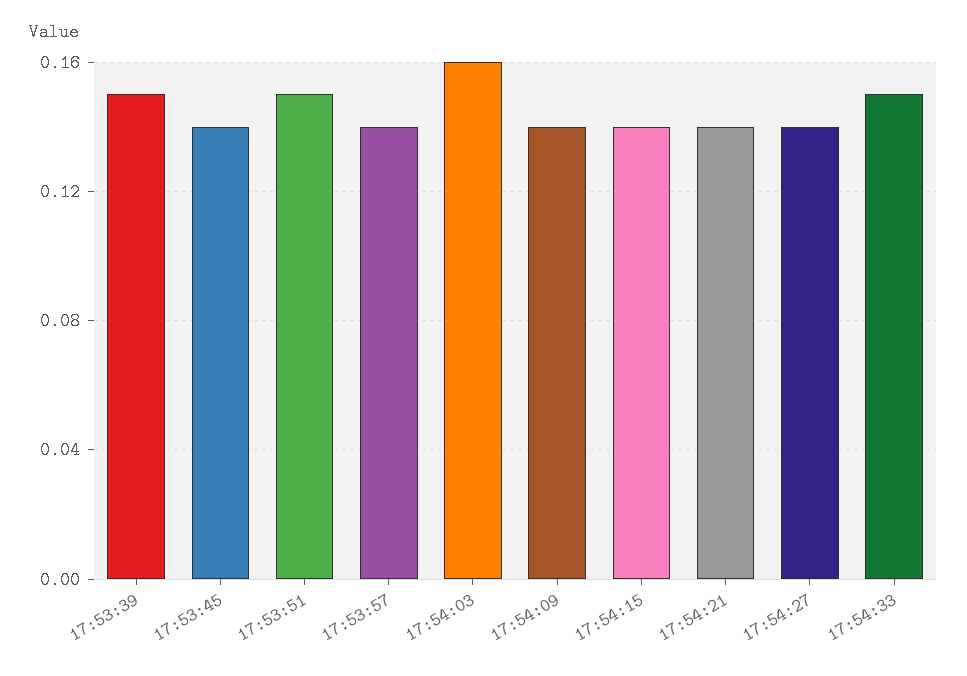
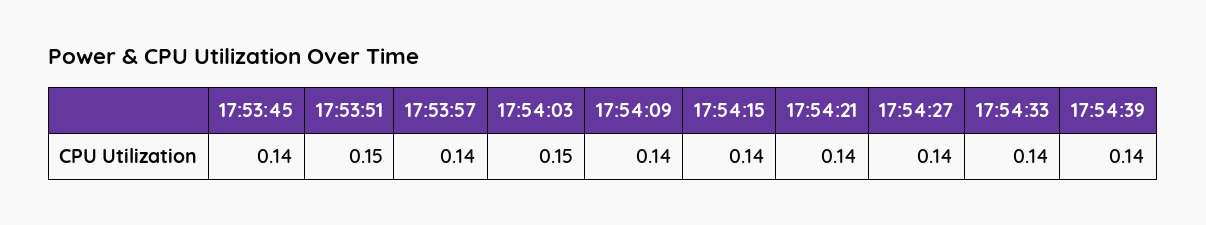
17:53:39: 0.15 -> none
17:54:03: 0.16 -> 0.15
17:54:33: 0.15 -> 0.14
17:54:39: none -> 0.14

